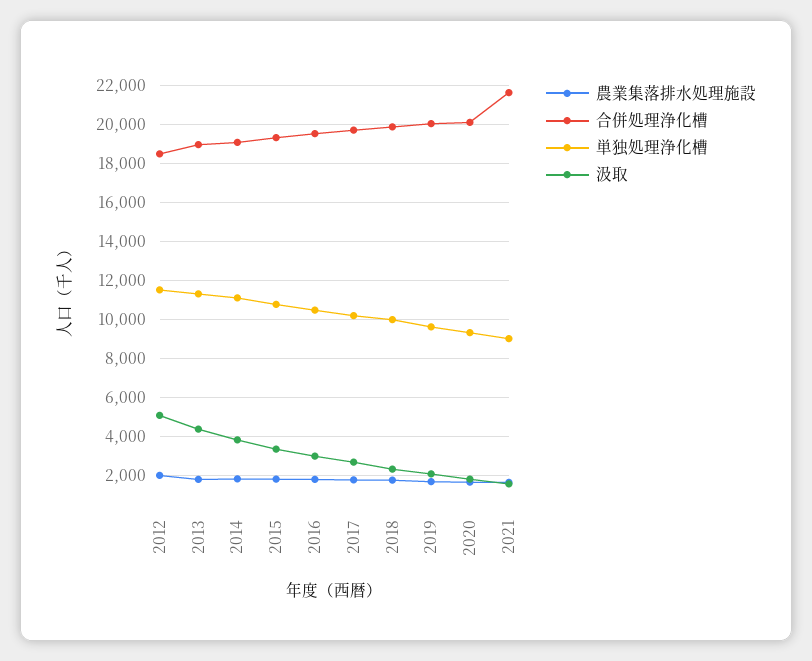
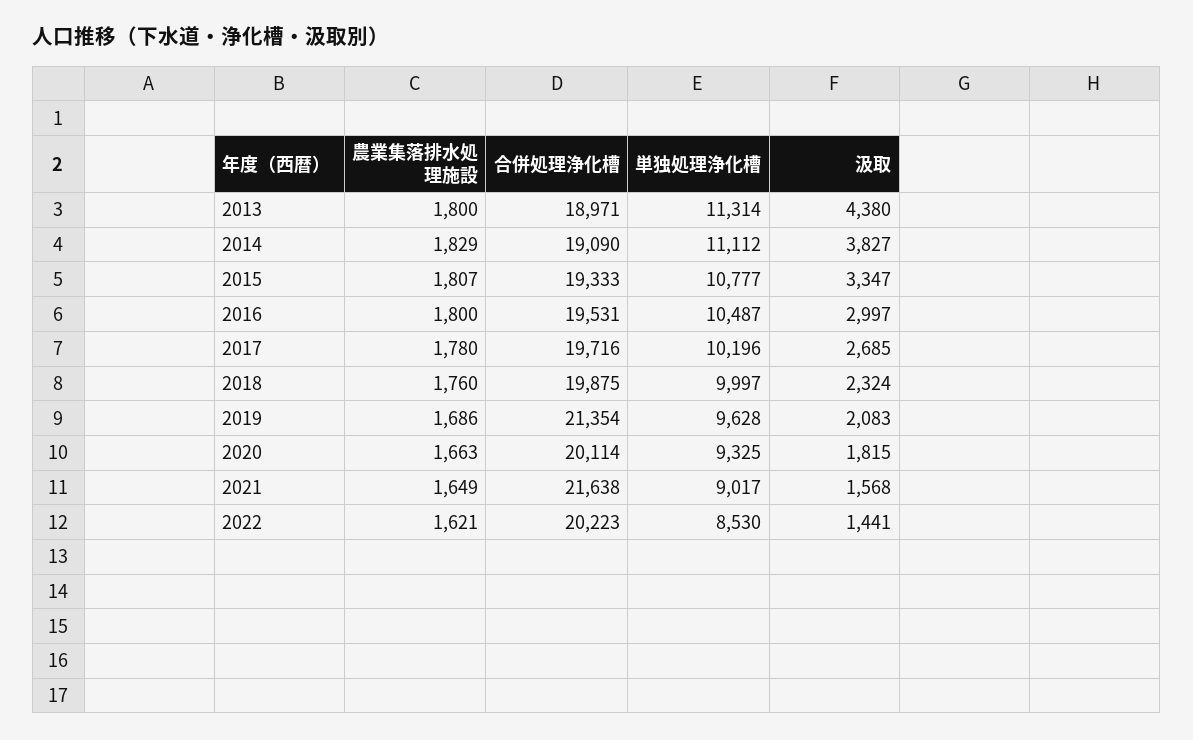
農業集落排水処理施設, 2012: 2000 -> none
合併処理浄化槽, 2012: 18500 -> none
単独処理浄化槽, 2012: 11500 -> none
汲取, 2012: 5000 -> none
合併処理浄化槽, 2019: 20000 -> 21354
農業集落排水処理施設, 2022: none -> 1621
合併処理浄化槽, 2022: none -> 20223
単独処理浄化槽, 2022: none -> 8530
汲取, 2022: none -> 1441

